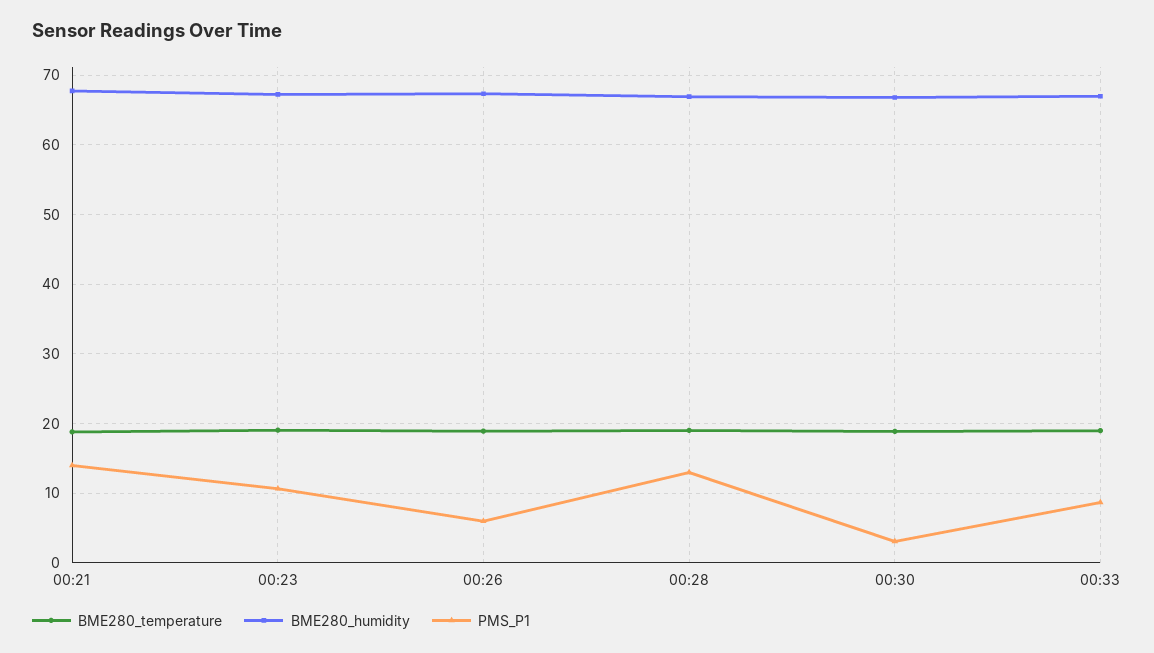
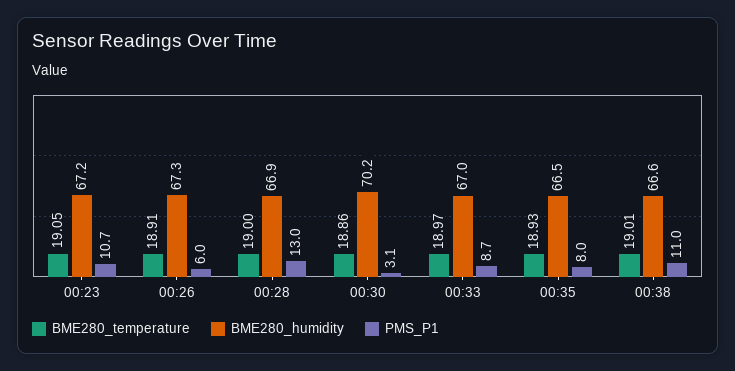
BME280_temperature, 00:21: 19 -> none
BME280_humidity, 00:21: 68 -> none
PMS_P1, 00:21: 14 -> none
BME280_humidity, 00:30: 67 -> 70.2
BME280_temperature, 00:35: none -> 18.93
BME280_humidity, 00:35: none -> 66.5
PMS_P1, 00:35: none -> 8
BME280_temperature, 00:38: none -> 19.01
BME280_humidity, 00:38: none -> 66.6
PMS_P1, 00:38: none -> 11

